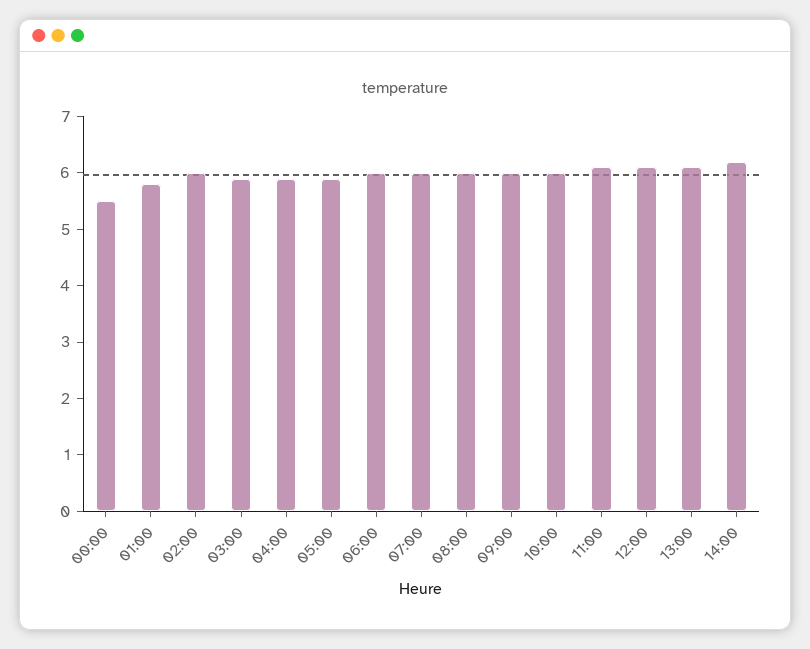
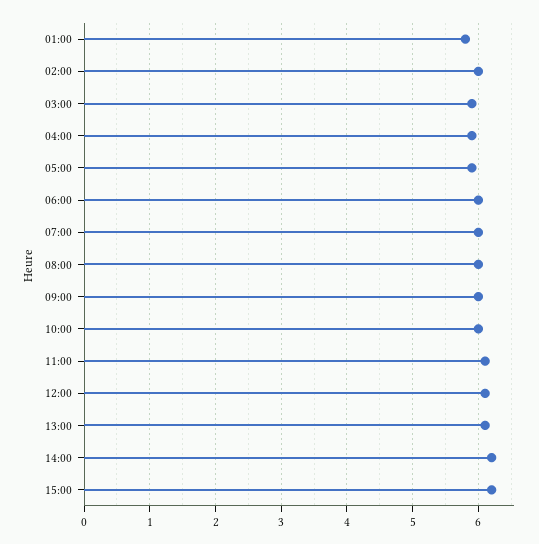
00:00: 5.5 -> none
15:00: none -> 6.2

